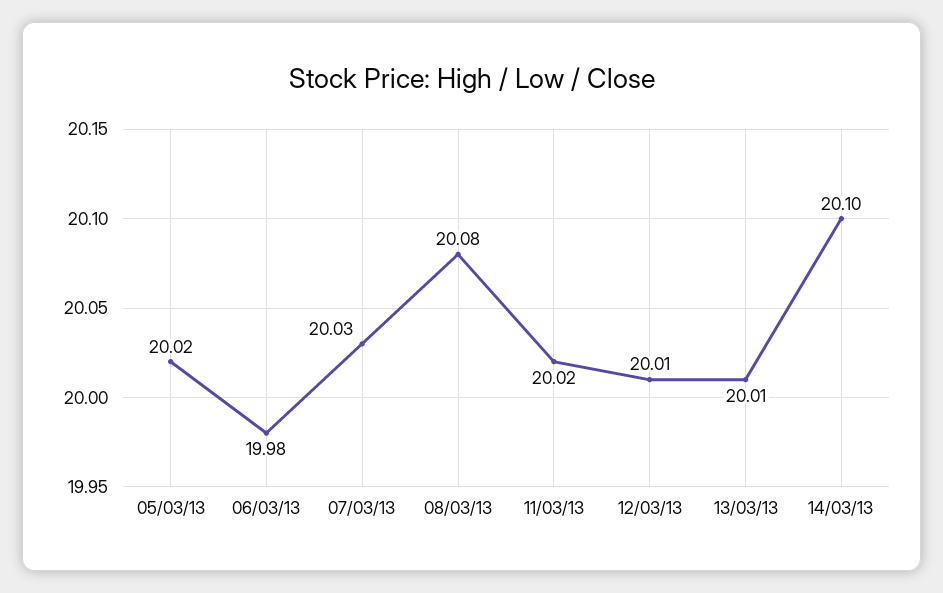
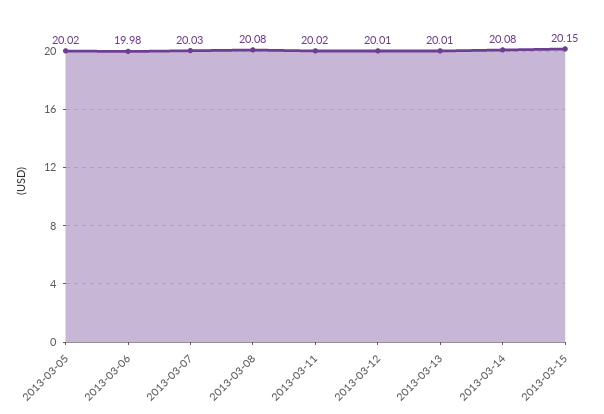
14/03/13: 20.1 -> 20.08
2013-03-15: none -> 20.15

